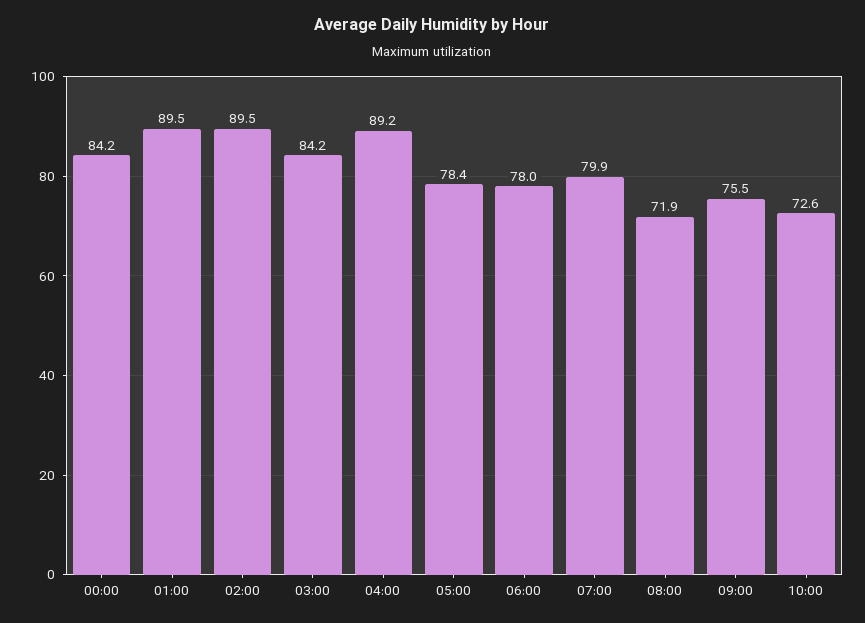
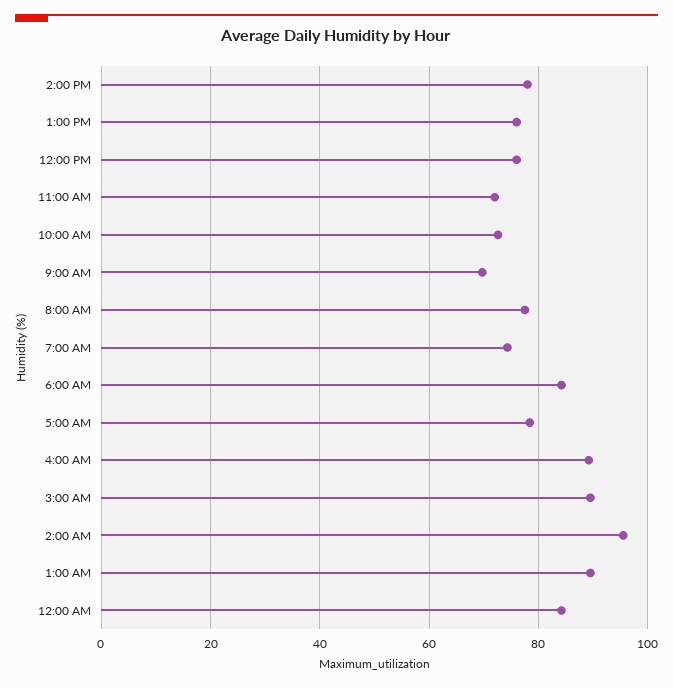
02:00: 89.5 -> 96
03:00: 84.2 -> 90
06:00: 78 -> 84
07:00: 79.9 -> 74
08:00: 71.9 -> 78
09:00: 75.5 -> 70
2:00 PM: none -> 78
1:00 PM: none -> 76
12:00 PM: none -> 76
11:00 AM: none -> 72

